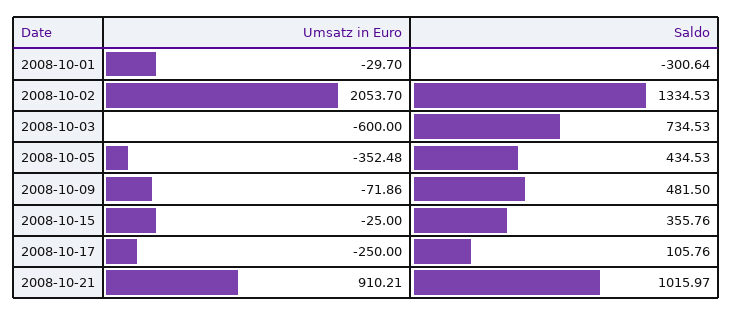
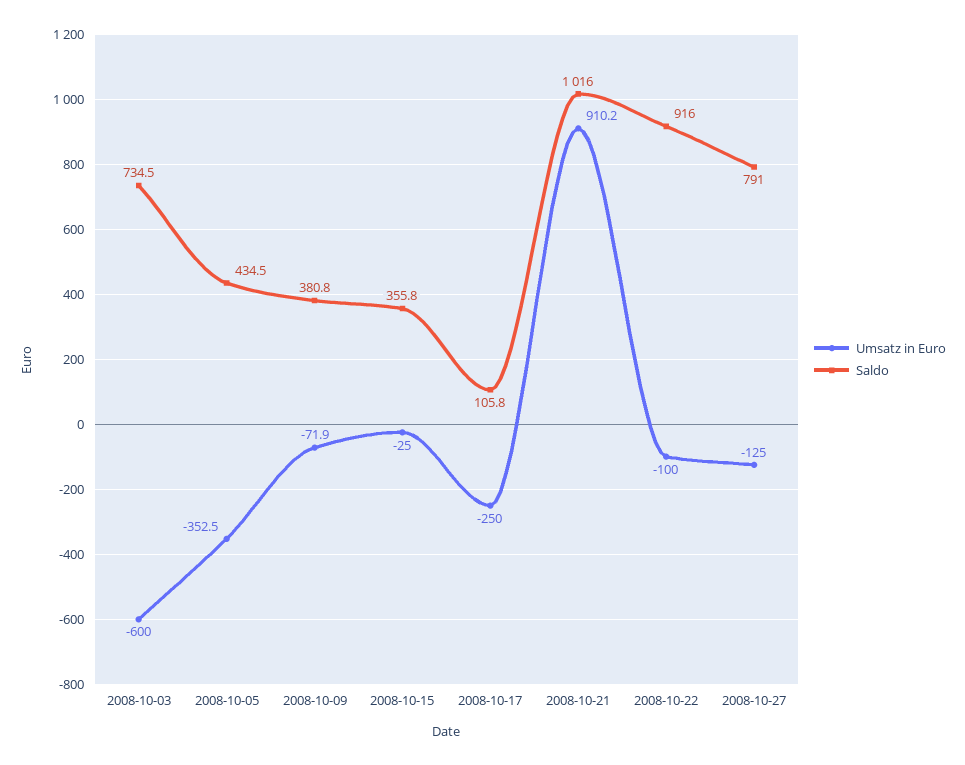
Umsatz in Euro, 2008-10-01: -29.7 -> none
Saldo, 2008-10-01: -300.64 -> none
Umsatz in Euro, 2008-10-02: 2053.7 -> none
Saldo, 2008-10-02: 1334.53 -> none
Saldo, 2008-10-09: 481.5 -> 380.8
Umsatz in Euro, 2008-10-22: none -> -100
Saldo, 2008-10-22: none -> 916
Umsatz in Euro, 2008-10-27: none -> -125
Saldo, 2008-10-27: none -> 791

